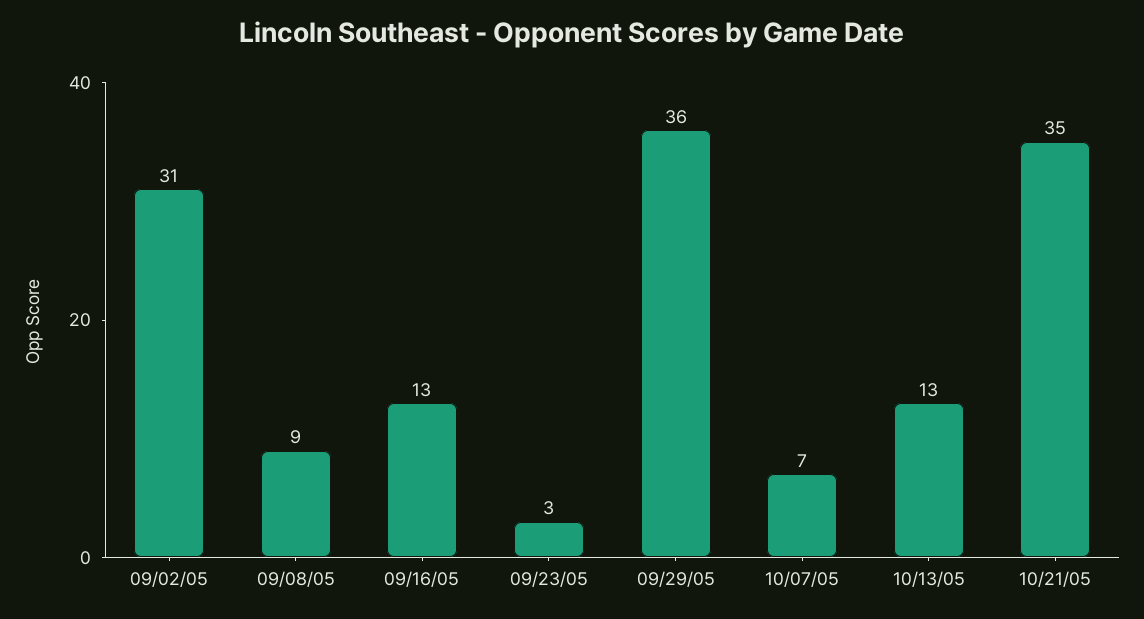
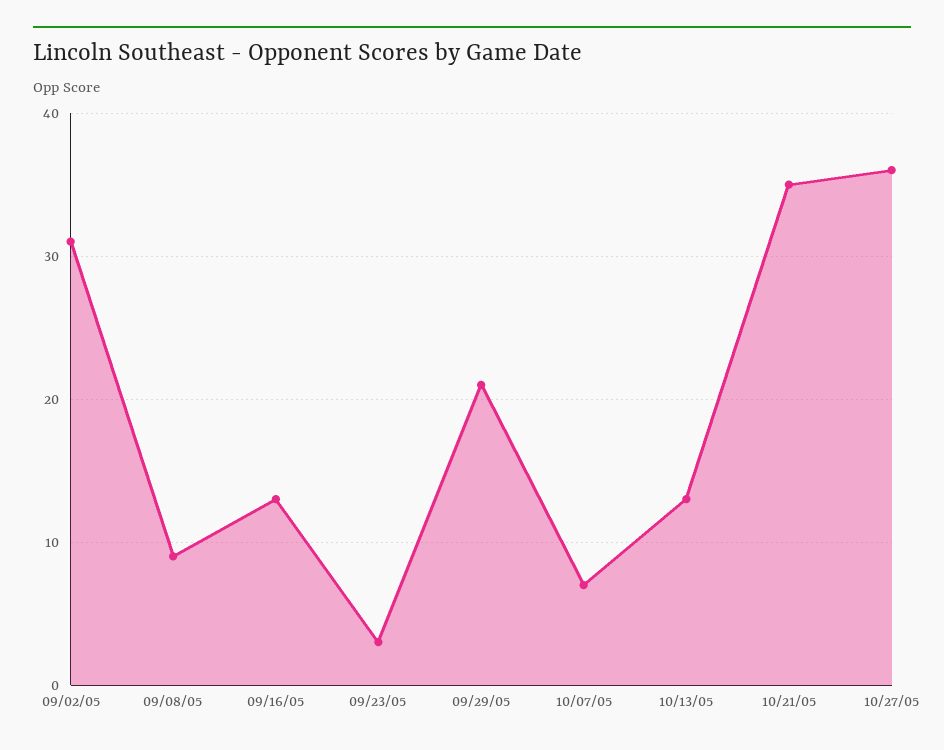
09/29/05: 36 -> 21
10/27/05: none -> 36

